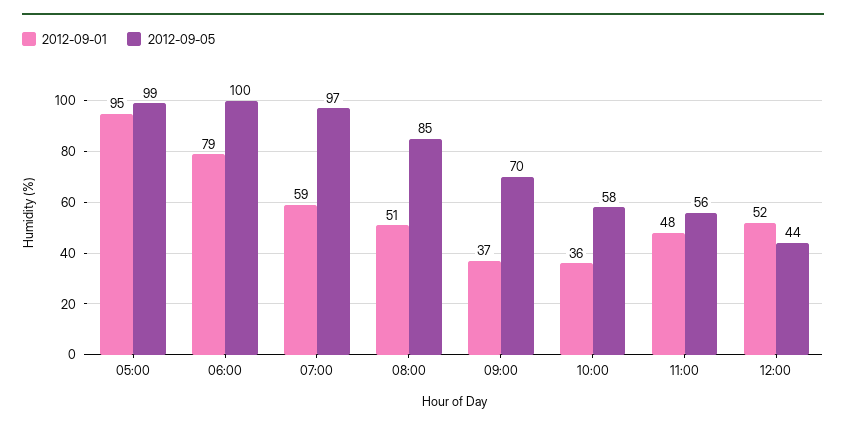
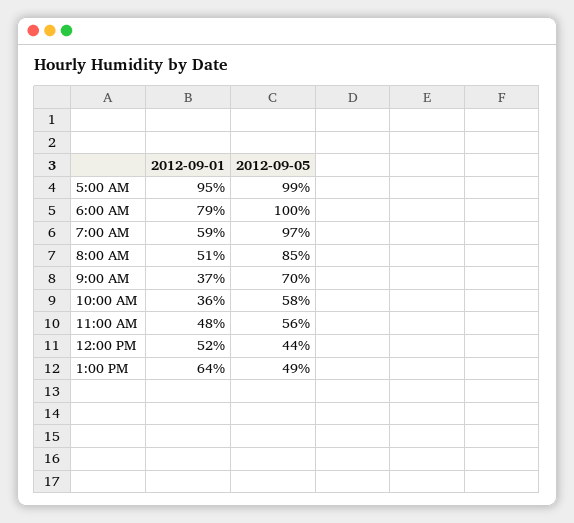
2012-09-01, 1:00 PM: none -> 64
2012-09-05, 1:00 PM: none -> 49

